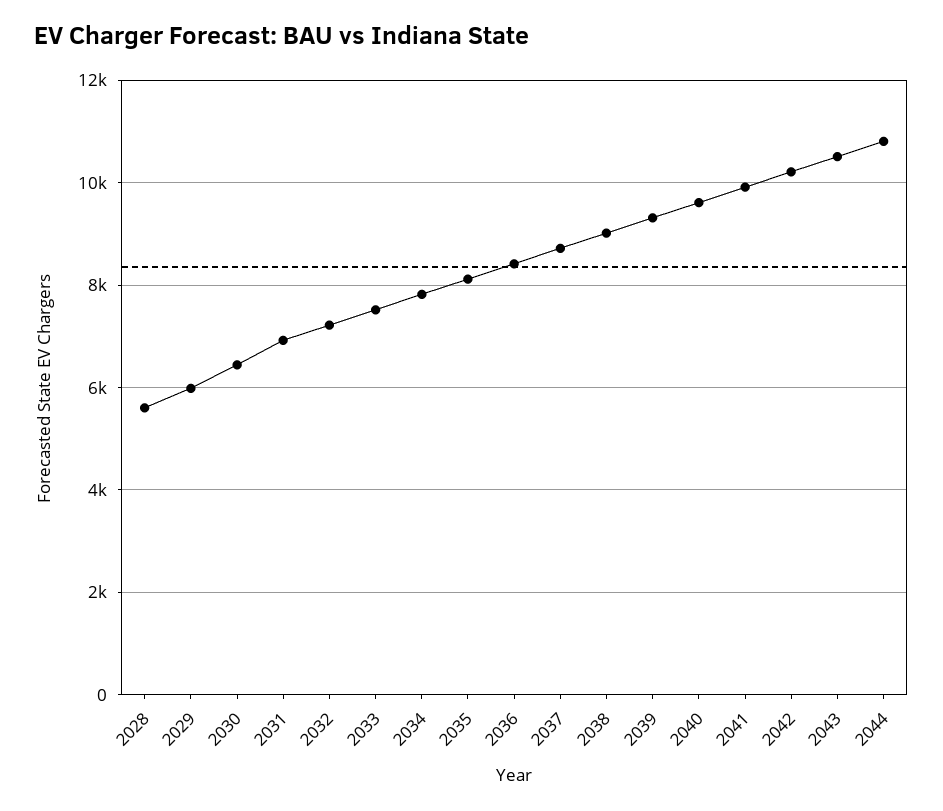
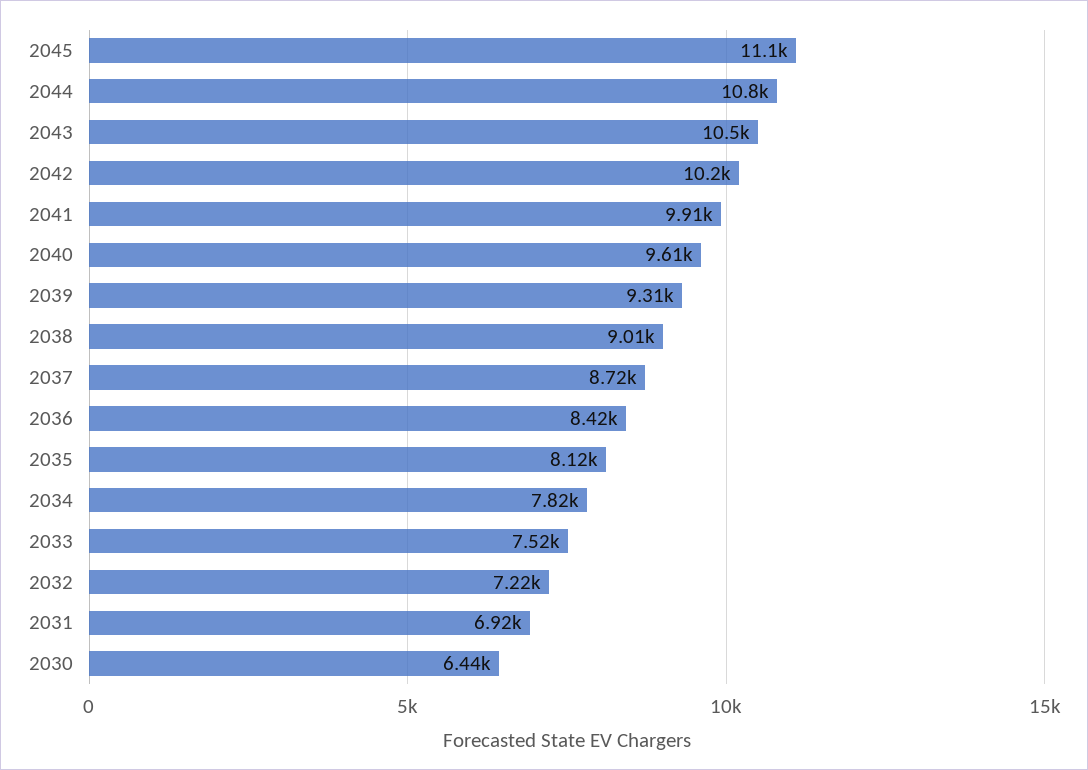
2028: 5600 -> none
2029: 6000 -> none
2045: none -> 11100

